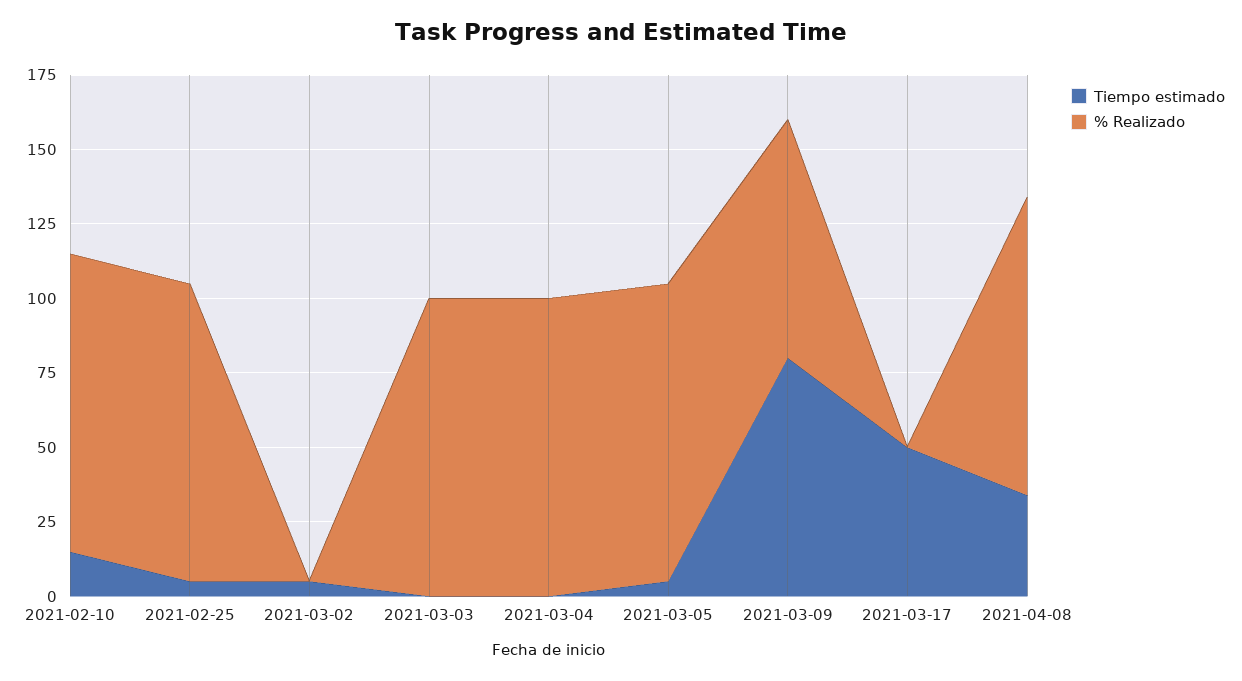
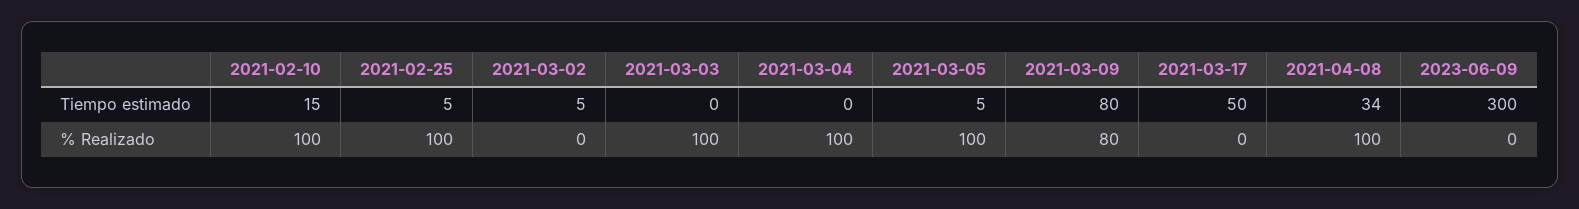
Tiempo estimado, 2023-06-09: none -> 300
% Realizado, 2023-06-09: none -> 0

